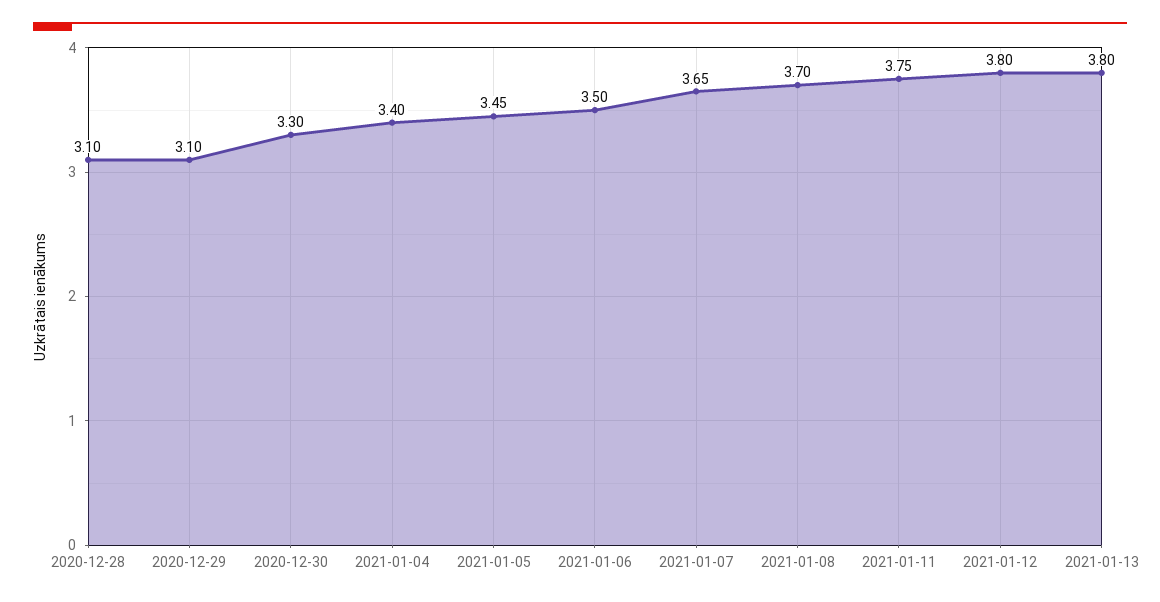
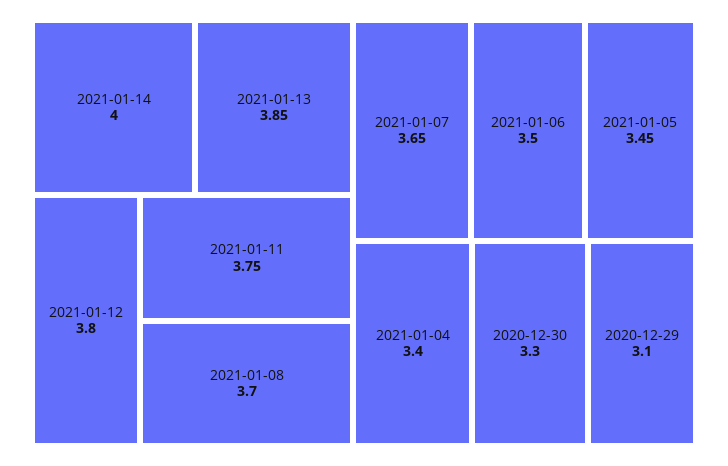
2020-12-28: 3.1 -> none
2021-01-13: 3.8 -> 3.85
2021-01-14: none -> 4

